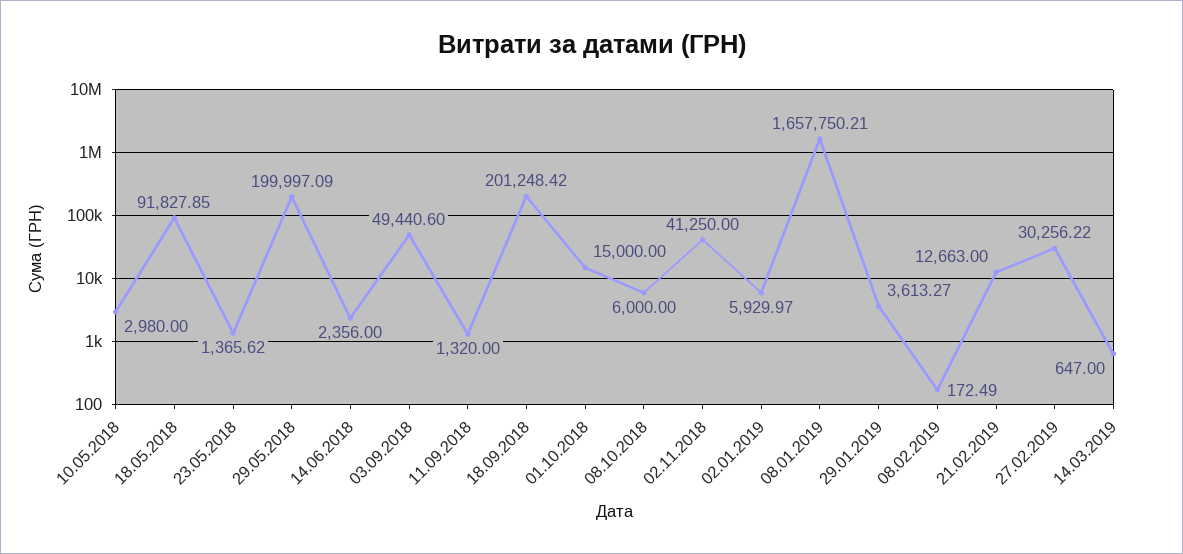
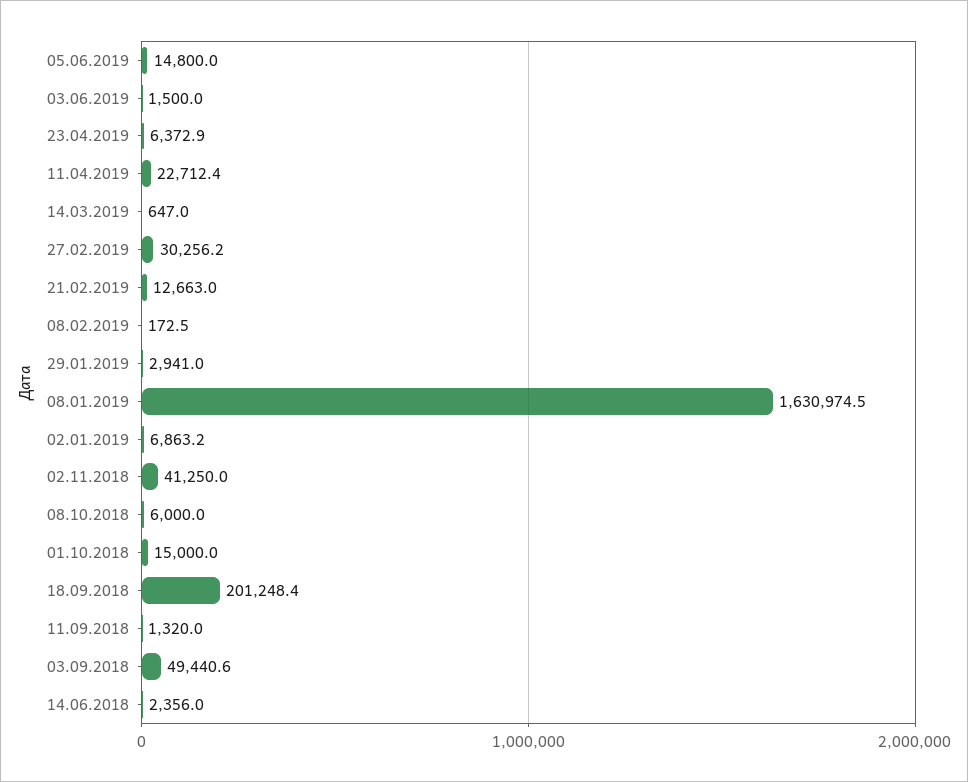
10.05.2018: 2980 -> none
18.05.2018: 91827.85 -> none
23.05.2018: 1365.62 -> none
29.05.2018: 199997.09 -> none
02.01.2019: 5929.97 -> 6863.2
08.01.2019: 1657750.21 -> 1630974.5
29.01.2019: 3613.27 -> 2941
05.06.2019: none -> 14800
03.06.2019: none -> 1500
23.04.2019: none -> 6372.9
11.04.2019: none -> 22712.4

